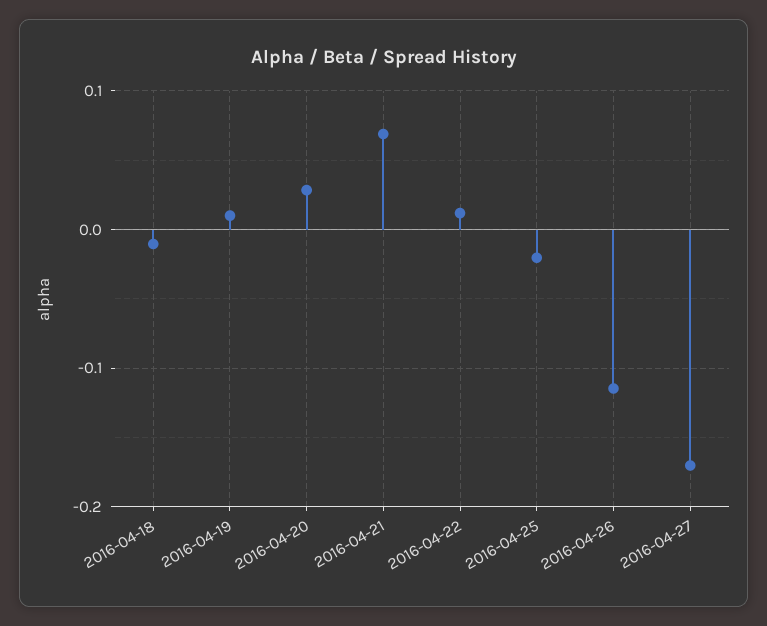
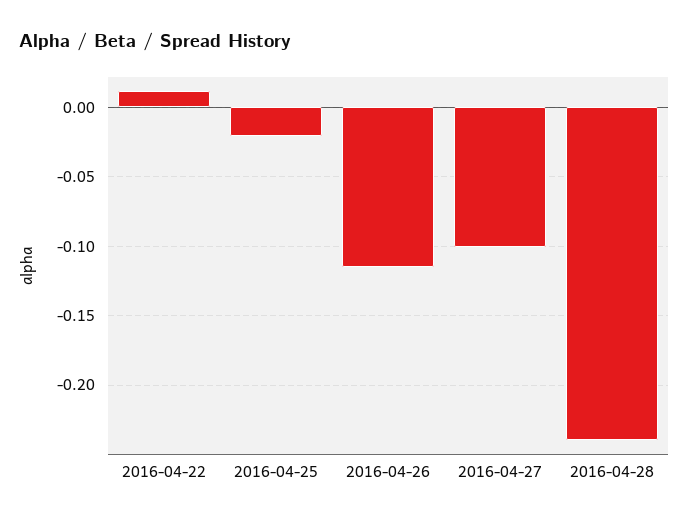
2016-04-18: -0.01 -> none
2016-04-19: 0.01 -> none
2016-04-20: 0.03 -> none
2016-04-21: 0.07 -> none
2016-04-27: -0.17 -> -0.1
2016-04-28: none -> -0.24

